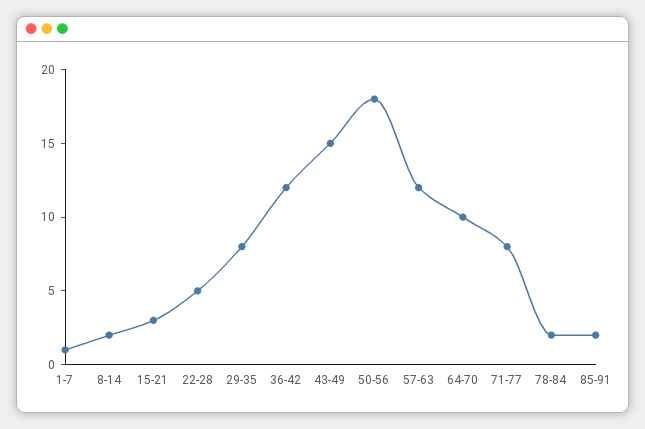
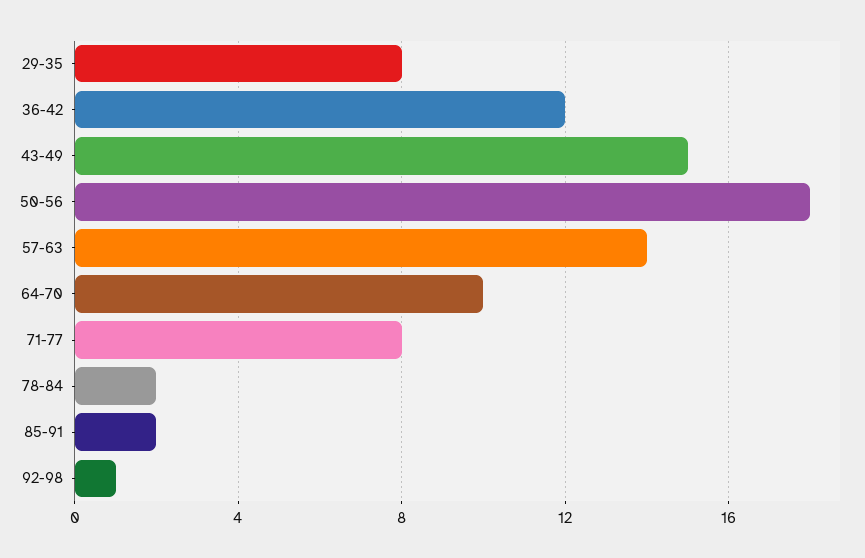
1-7: 1 -> none
8-14: 2 -> none
15-21: 3 -> none
22-28: 5 -> none
57-63: 12 -> 14
92-98: none -> 1

